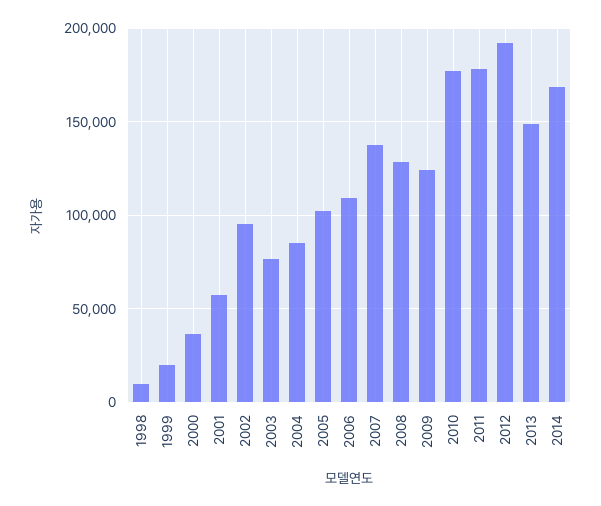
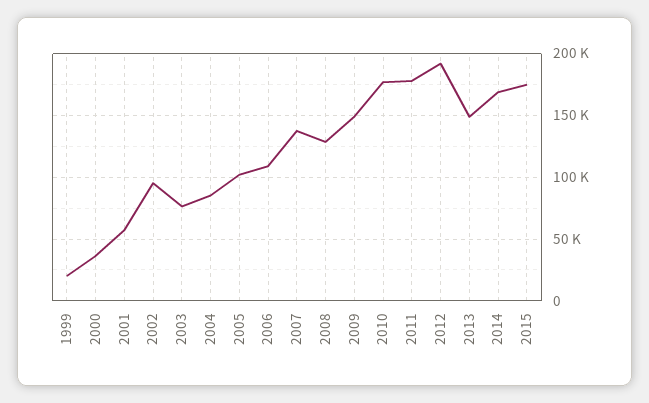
1998: 10000 -> none
2009: 125000 -> 150000
2015: none -> 175000

